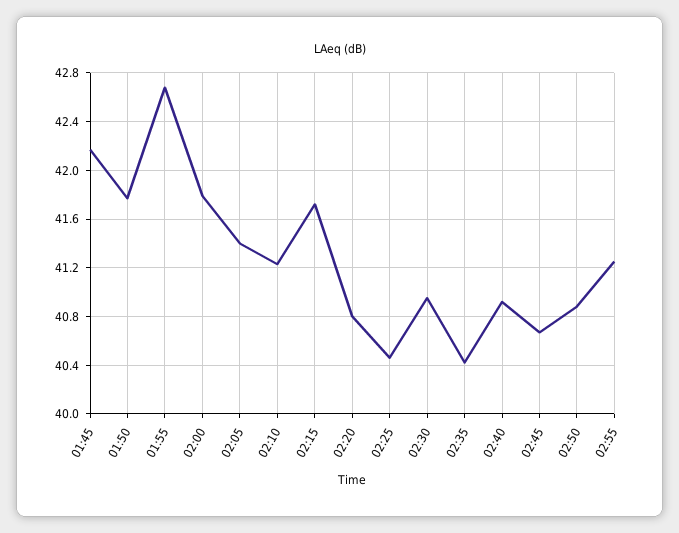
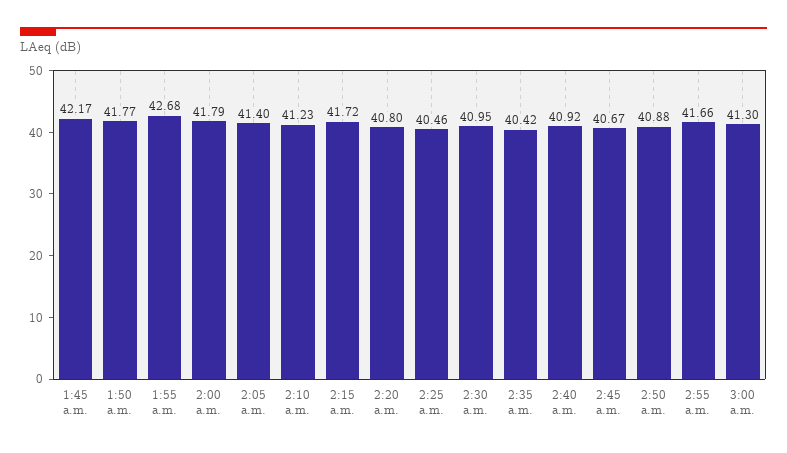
02:55: 41.25 -> 41.66
3:00 a.m.: none -> 41.3

